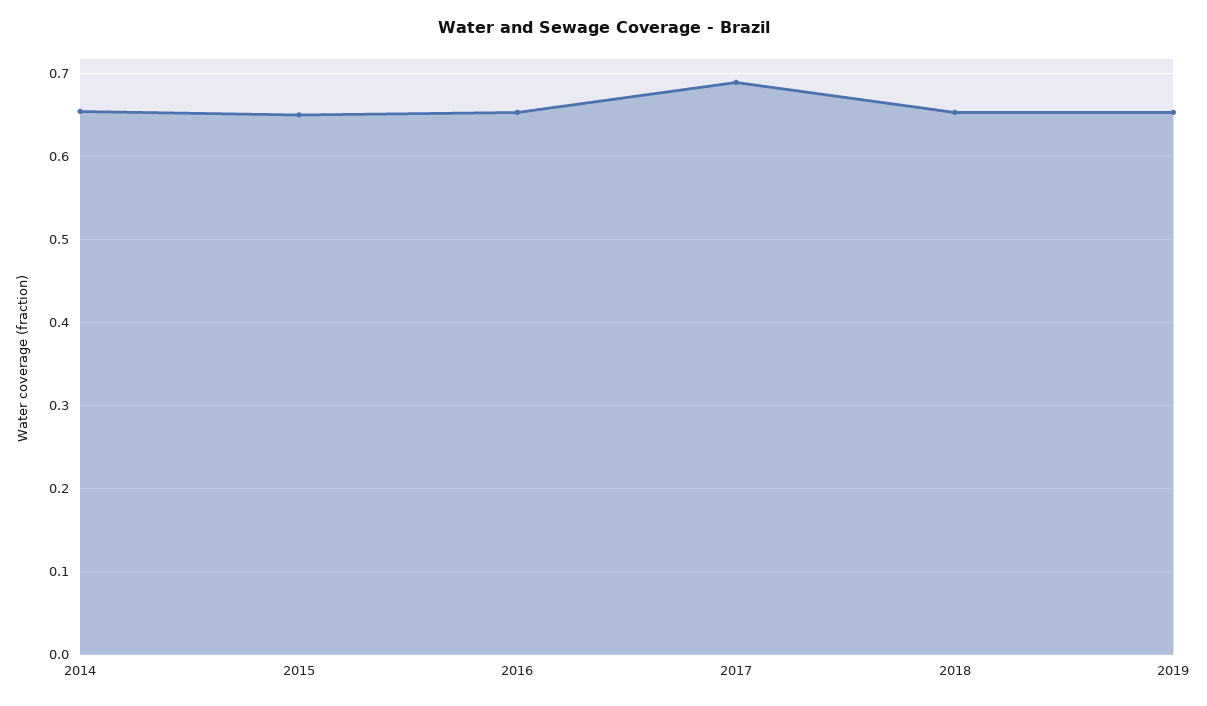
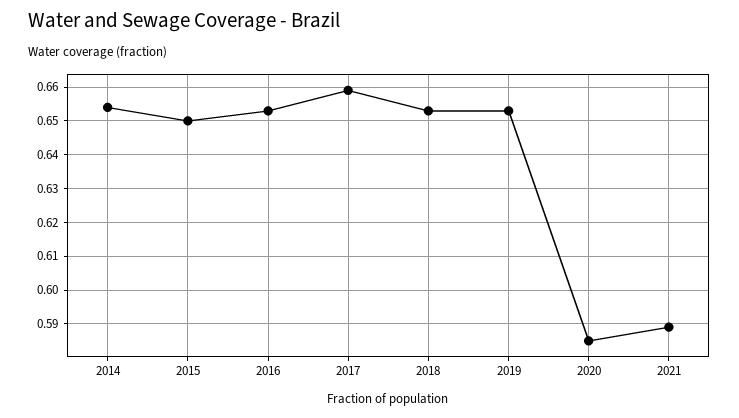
2017: 0.69 -> 0.66
2020: none -> 0.585
2021: none -> 0.59

